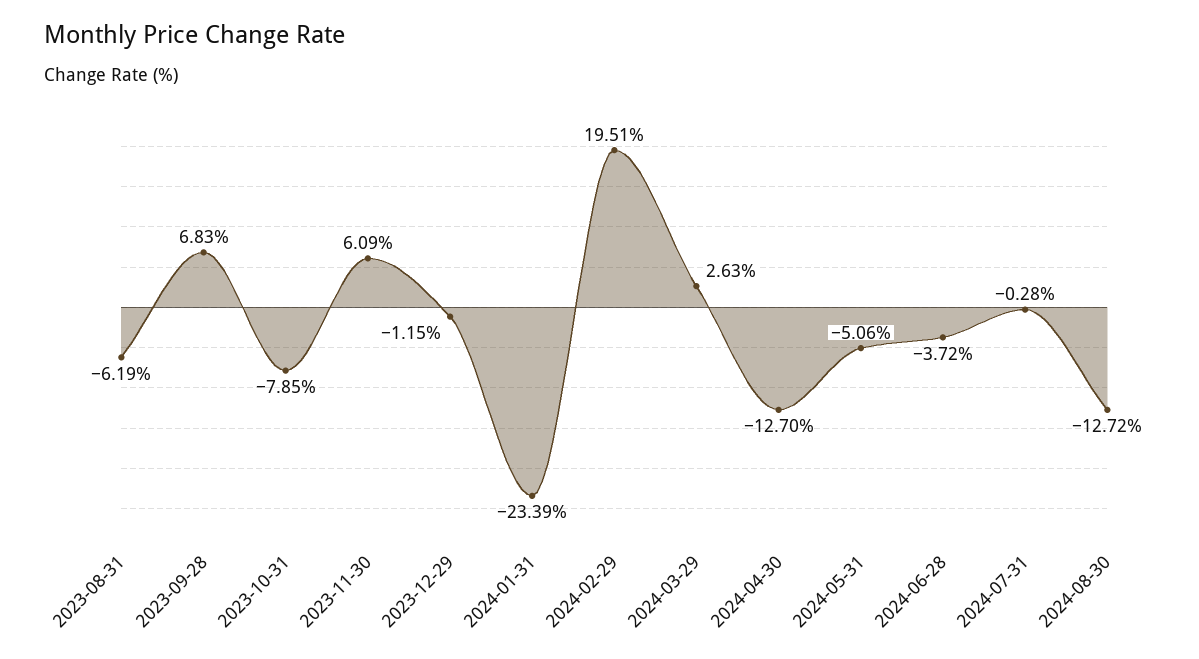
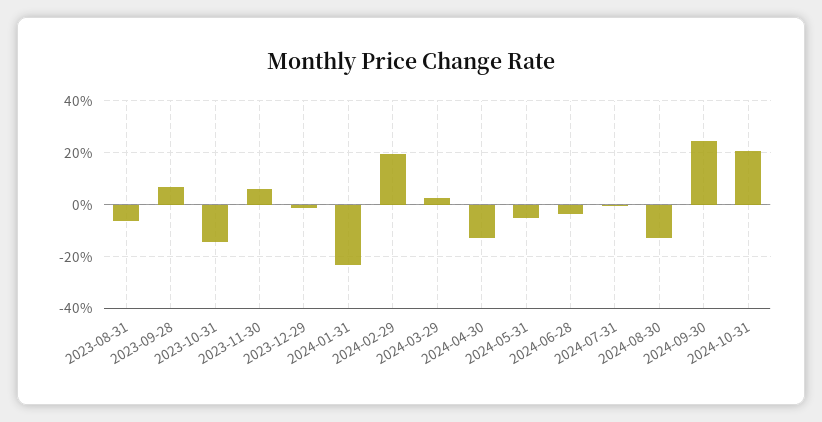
2023-10-31: -7.85 -> -15
2024-09-30: none -> 25
2024-10-31: none -> 20

